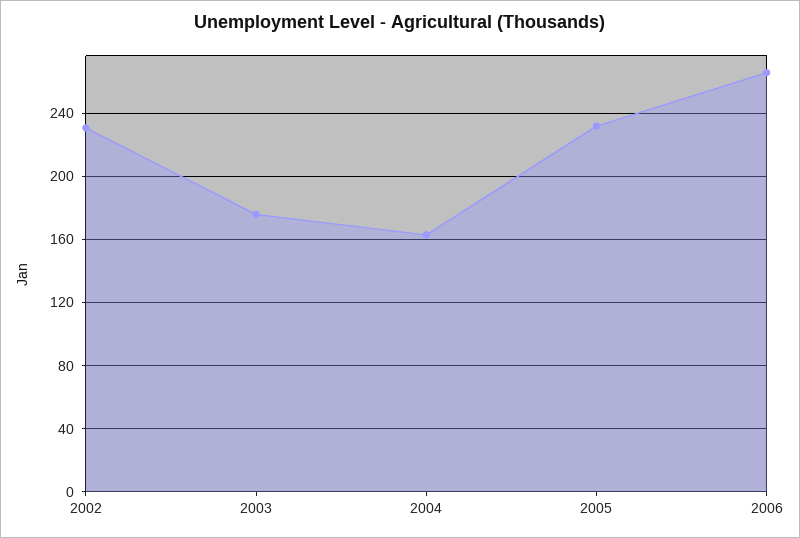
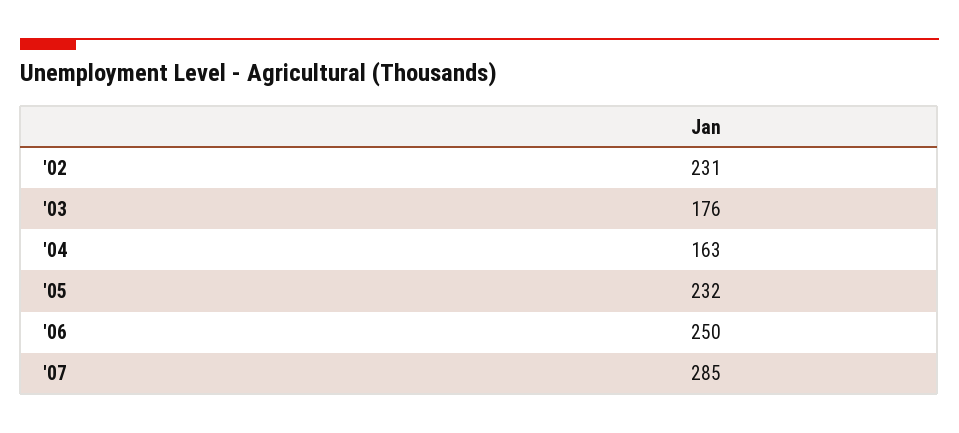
2006: 265 -> 250
'07: none -> 285

